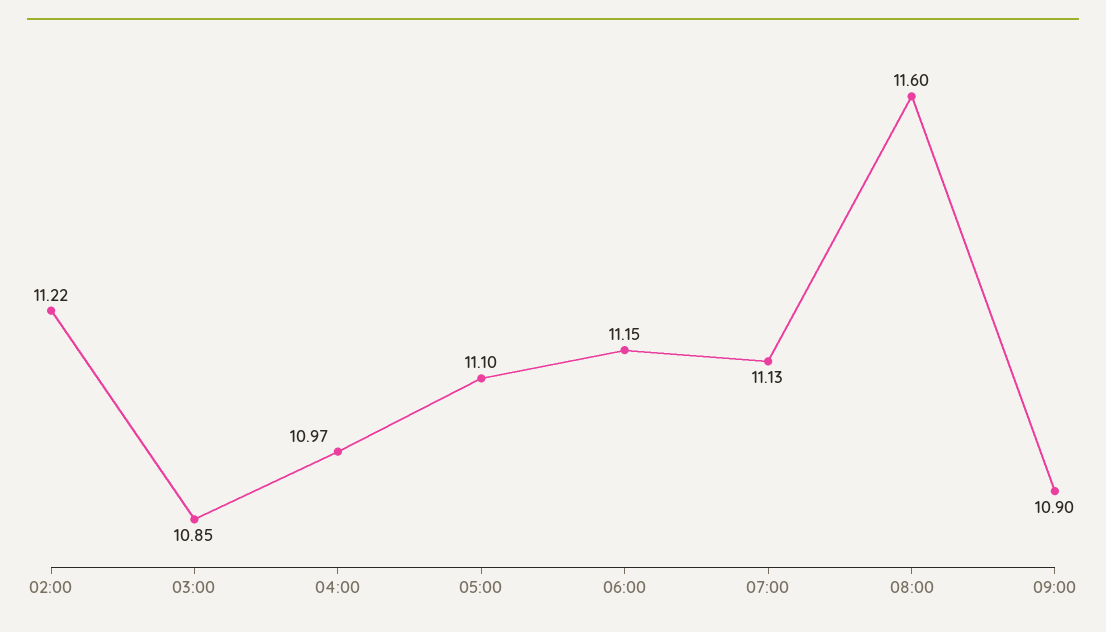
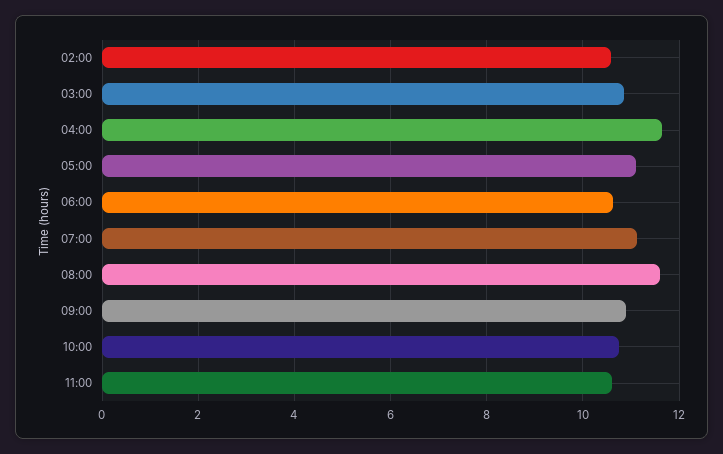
02:00: 11.22 -> 10.6
04:00: 10.97 -> 11.6
06:00: 11.15 -> 10.6
10:00: none -> 10.8
11:00: none -> 10.6

